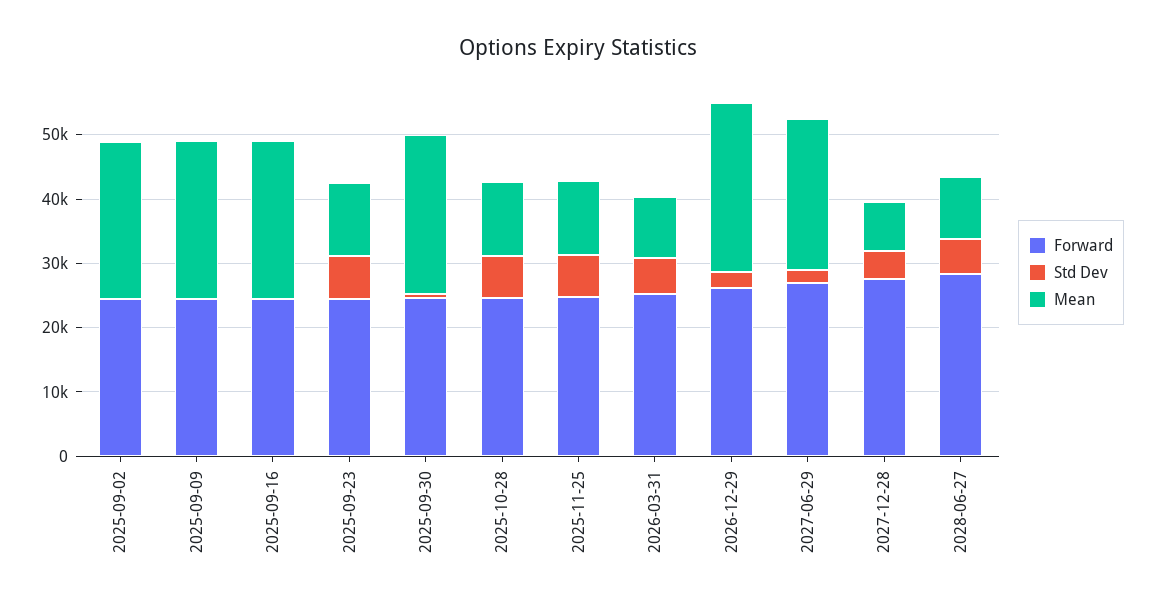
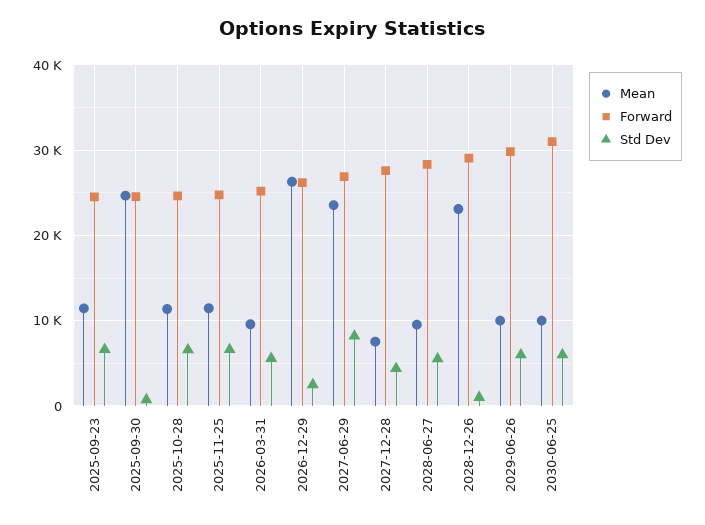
Forward, 2025-09-02: 24000 -> none
Std Dev, 2025-09-02: 0 -> none
Mean, 2025-09-02: 24000 -> none
Forward, 2025-09-09: 24000 -> none
Std Dev, 2025-09-09: 0 -> none
Mean, 2025-09-09: 24000 -> none
Forward, 2025-09-16: 24000 -> none
Std Dev, 2025-09-16: 0 -> none
Mean, 2025-09-16: 24000 -> none
Std Dev, 2027-06-29: 2000 -> 8000
Mean, 2028-12-26: none -> 23000
Forward, 2028-12-26: none -> 29000
Std Dev, 2028-12-26: none -> 1000
Mean, 2029-06-26: none -> 10000
Forward, 2029-06-26: none -> 30000
Std Dev, 2029-06-26: none -> 6000
Mean, 2030-06-25: none -> 10000
Forward, 2030-06-25: none -> 31000
Std Dev, 2030-06-25: none -> 6000

